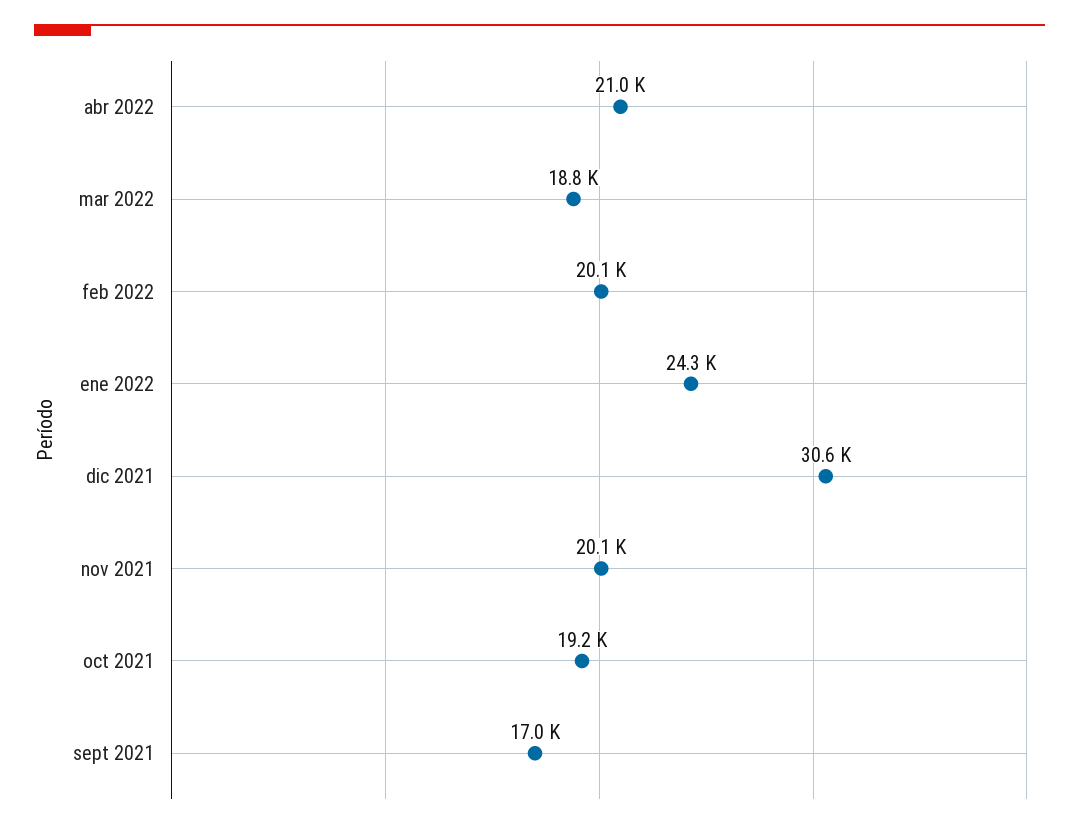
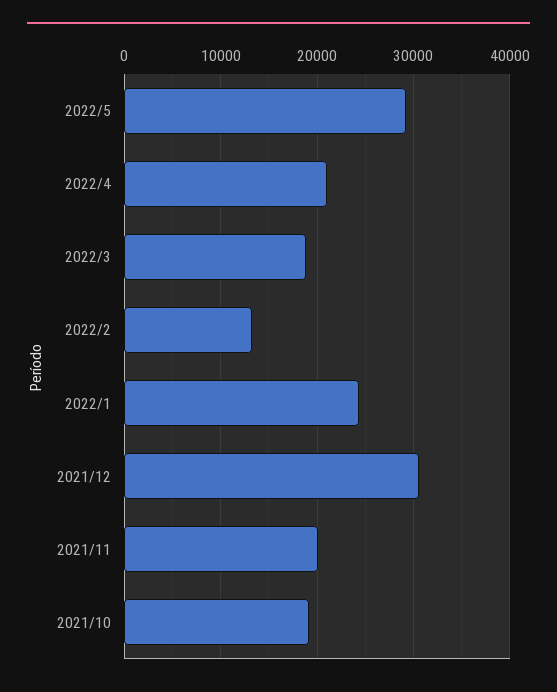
feb 2022: 20100 -> 13000
sept 2021: 17000 -> none
2022/5: none -> 29000

